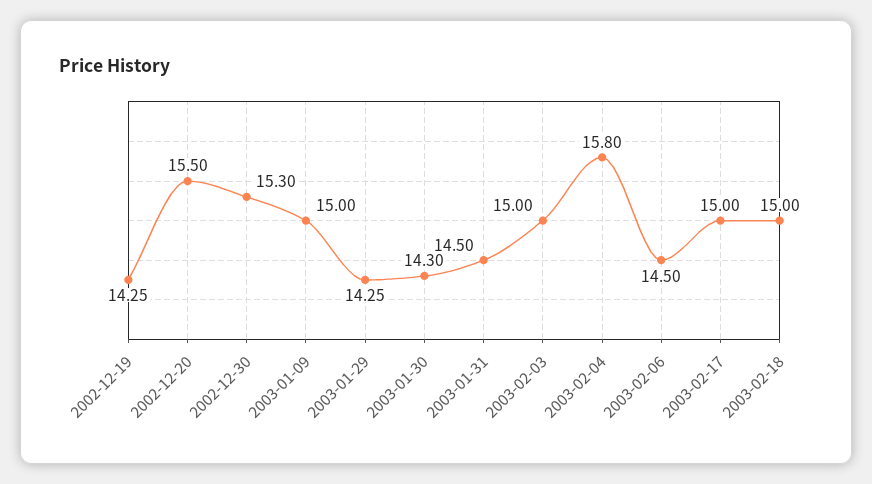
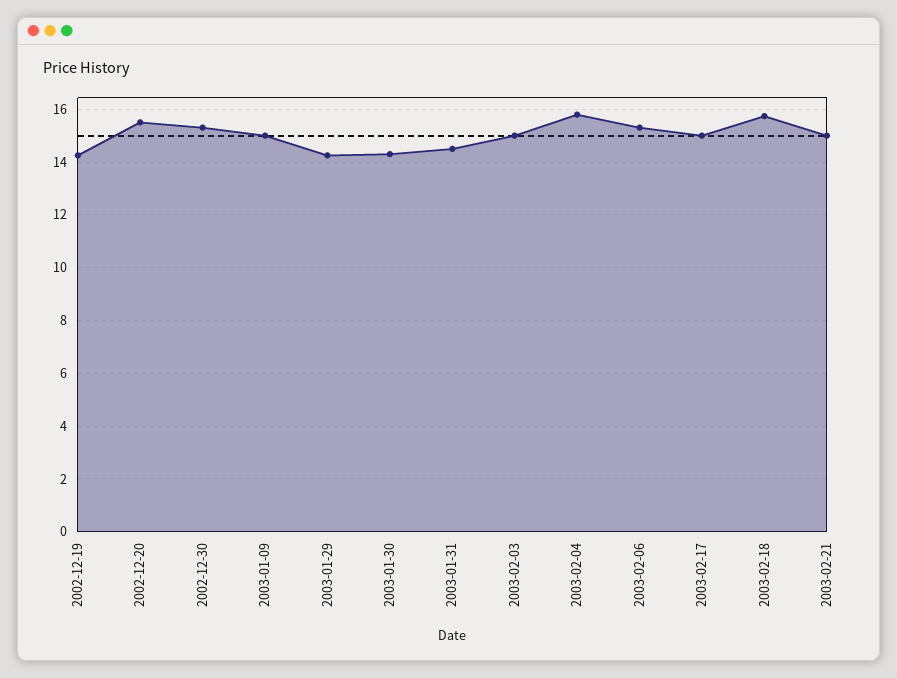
2003-02-06: 14.5 -> 15.25
2003-02-18: 15 -> 15.75
2003-02-21: none -> 15

